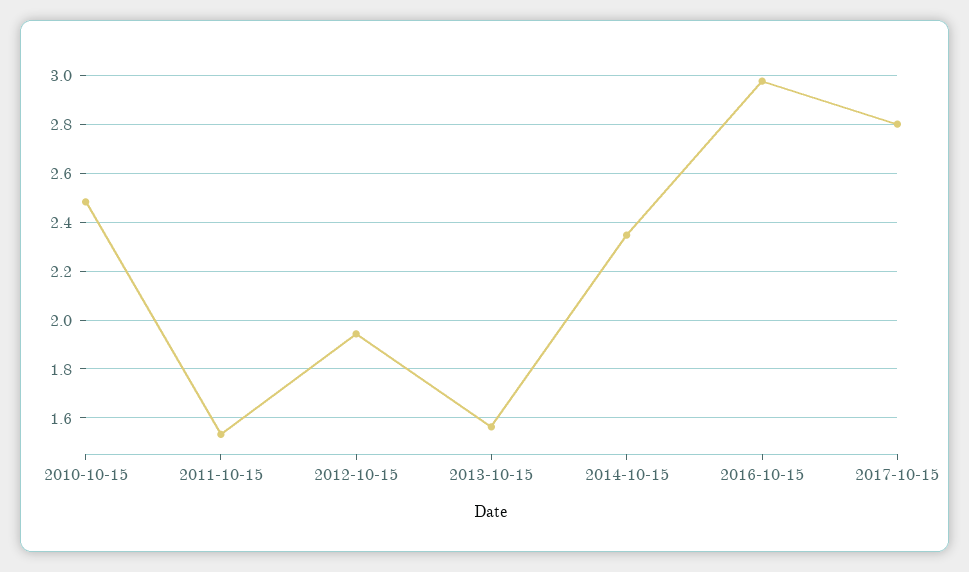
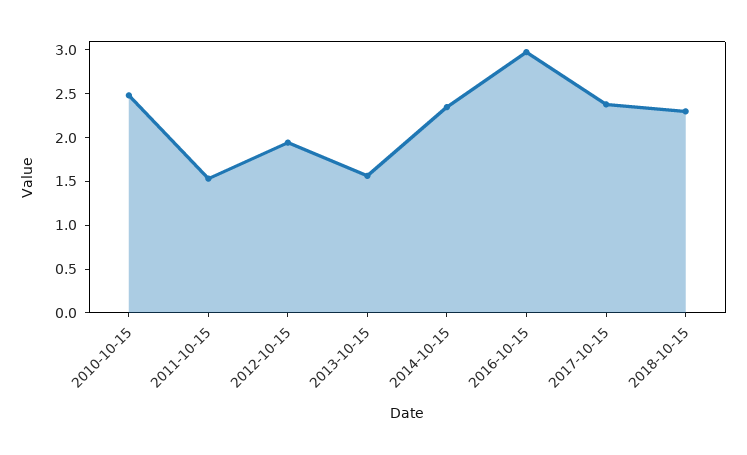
2017-10-15: 2.8 -> 2.4
2018-10-15: none -> 2.3

